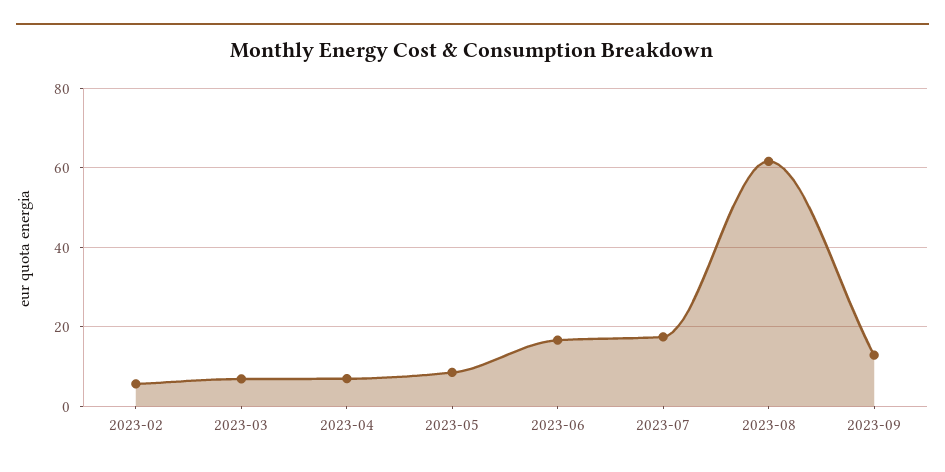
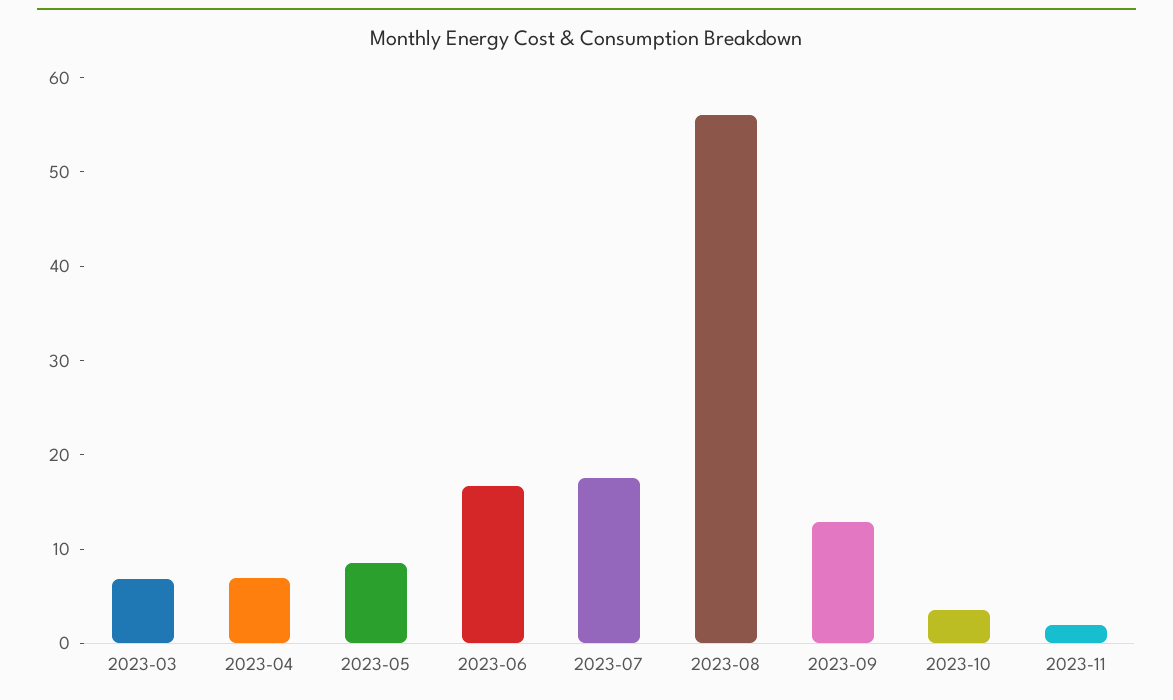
2023-02: 6 -> none
2023-08: 62 -> 56
2023-10: none -> 4
2023-11: none -> 2

